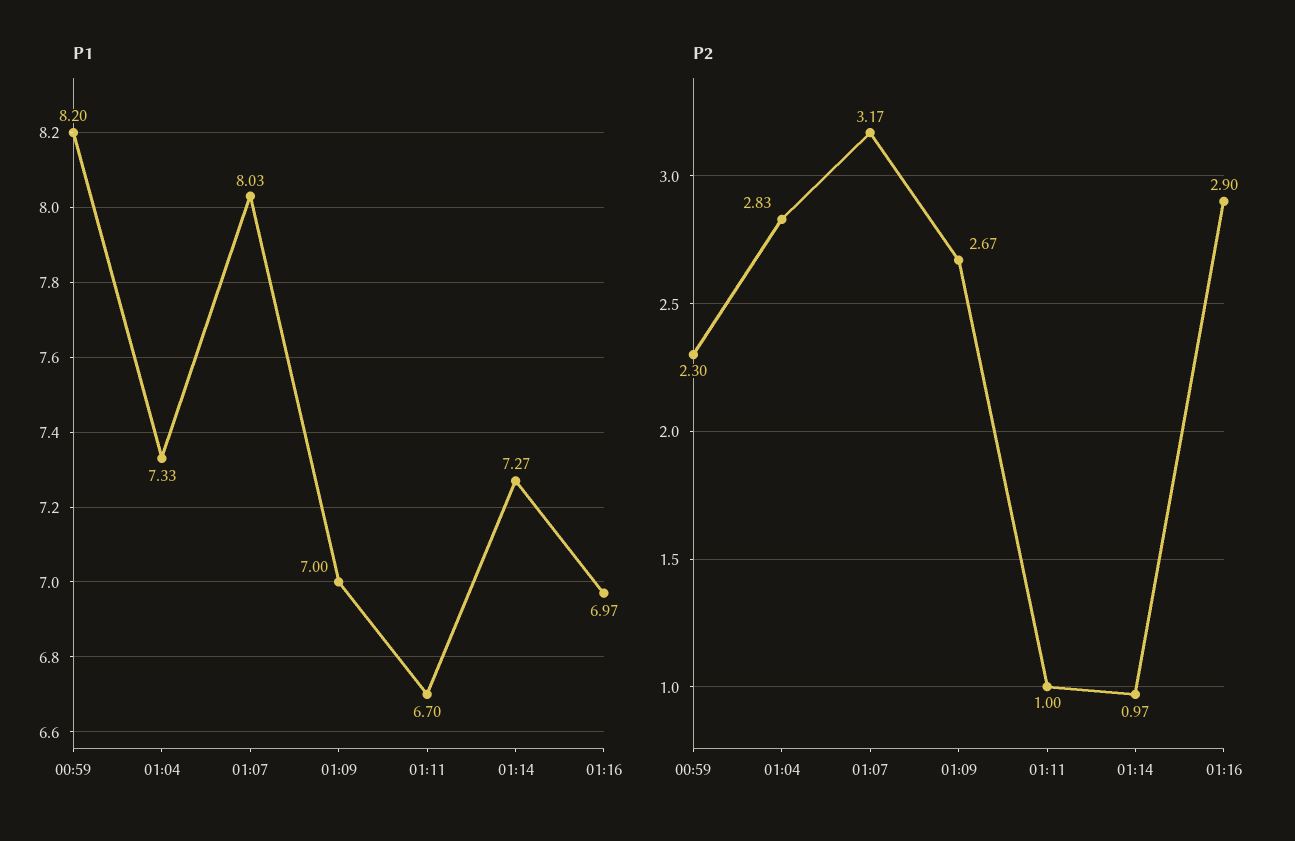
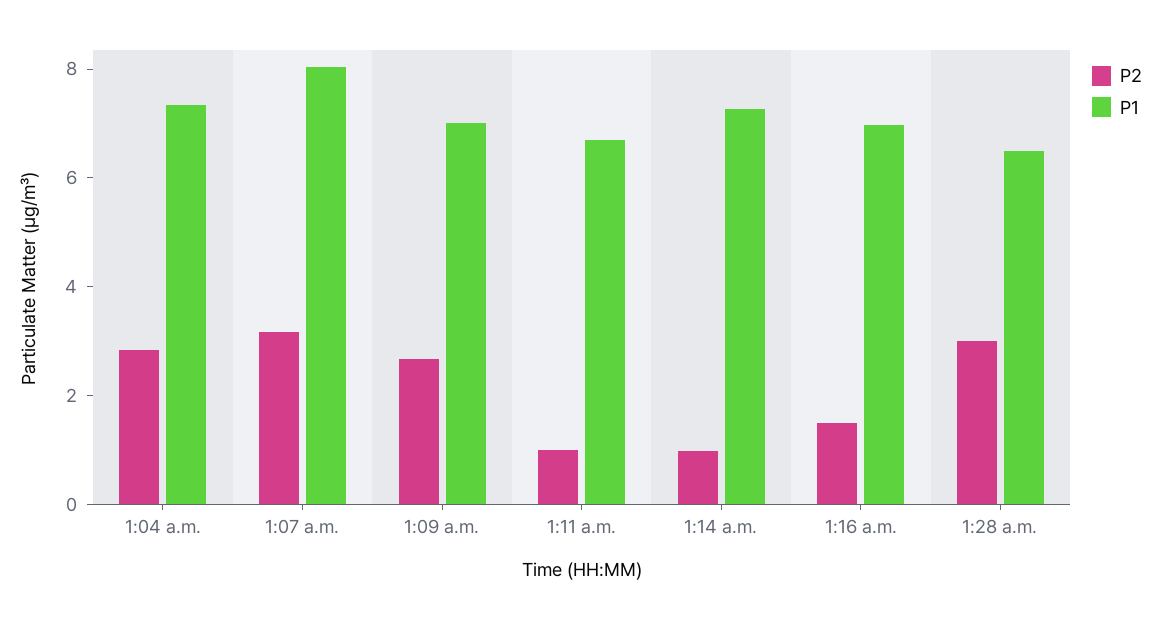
P1, 00:59: 8.2 -> none
P2, 00:59: 2.3 -> none
P2, 01:16: 2.9 -> 1.5
P2, 1:28 a.m.: none -> 3
P1, 1:28 a.m.: none -> 6.5

